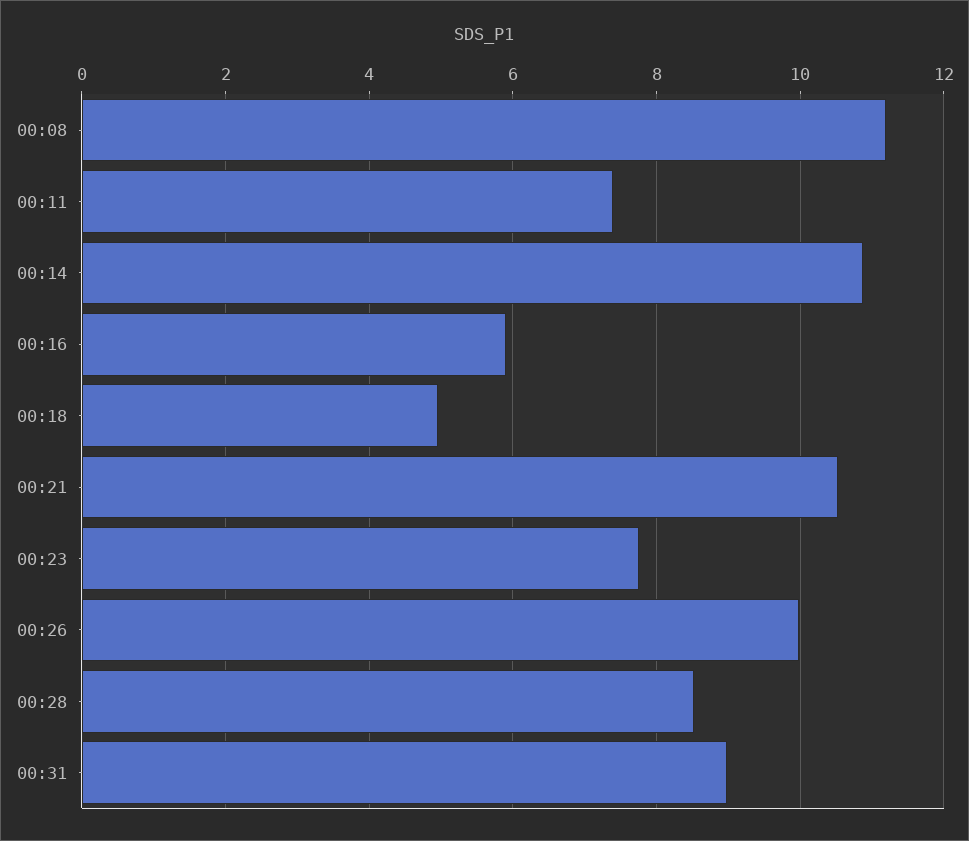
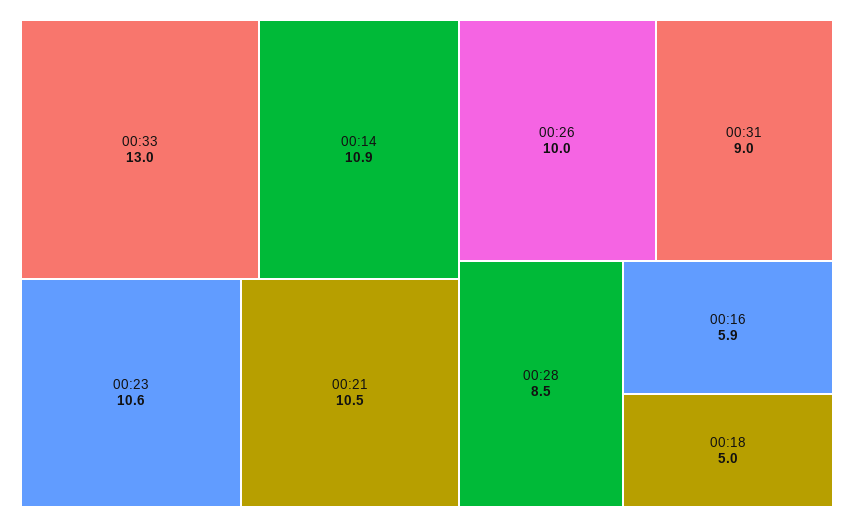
00:08: 11.2 -> none
00:11: 7.4 -> none
00:23: 7.8 -> 10.6
00:33: none -> 13

